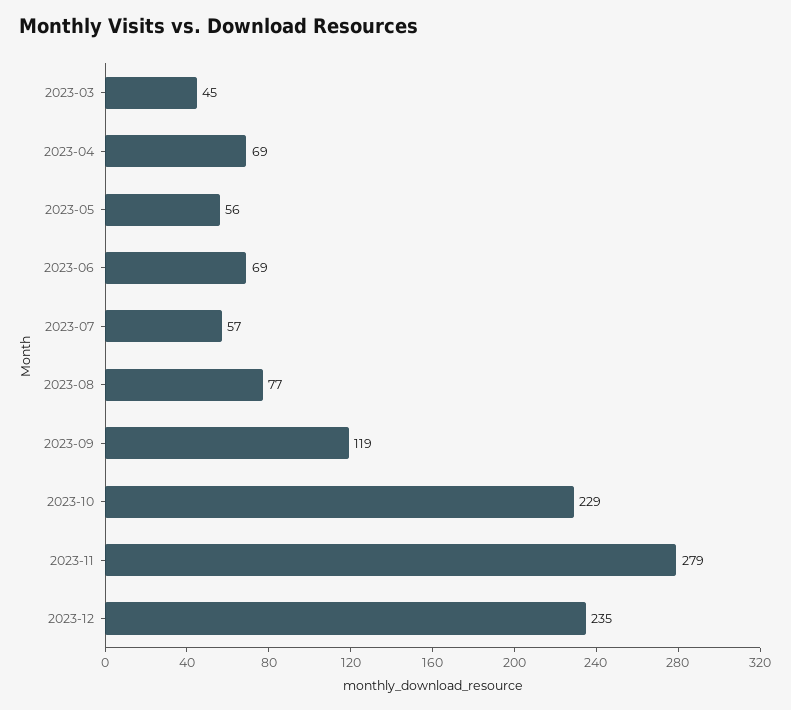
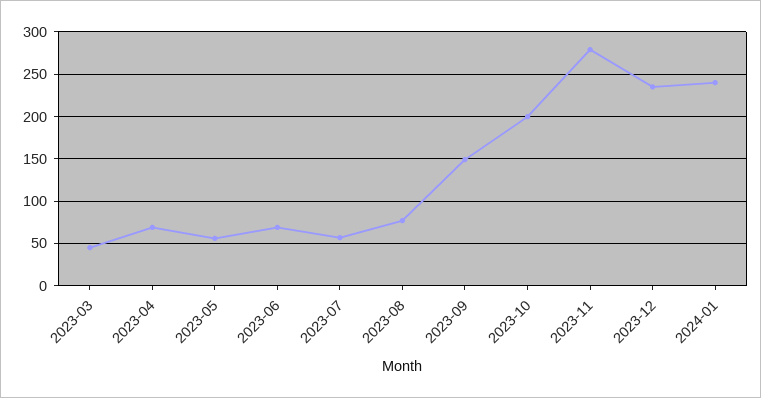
2023-09: 119 -> 150
2023-10: 229 -> 200
2024-01: none -> 240

